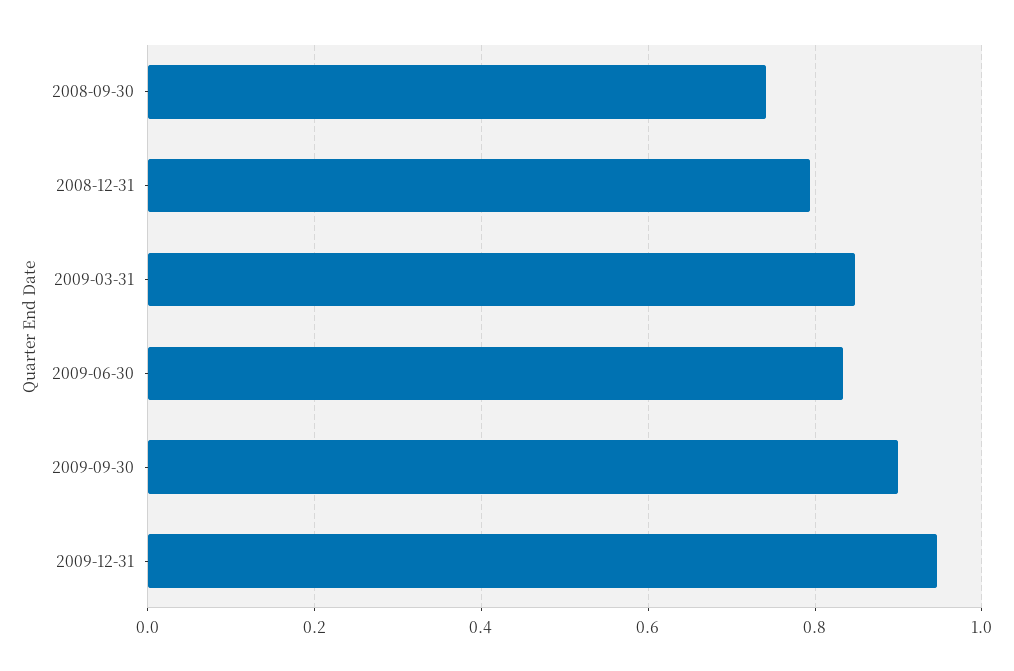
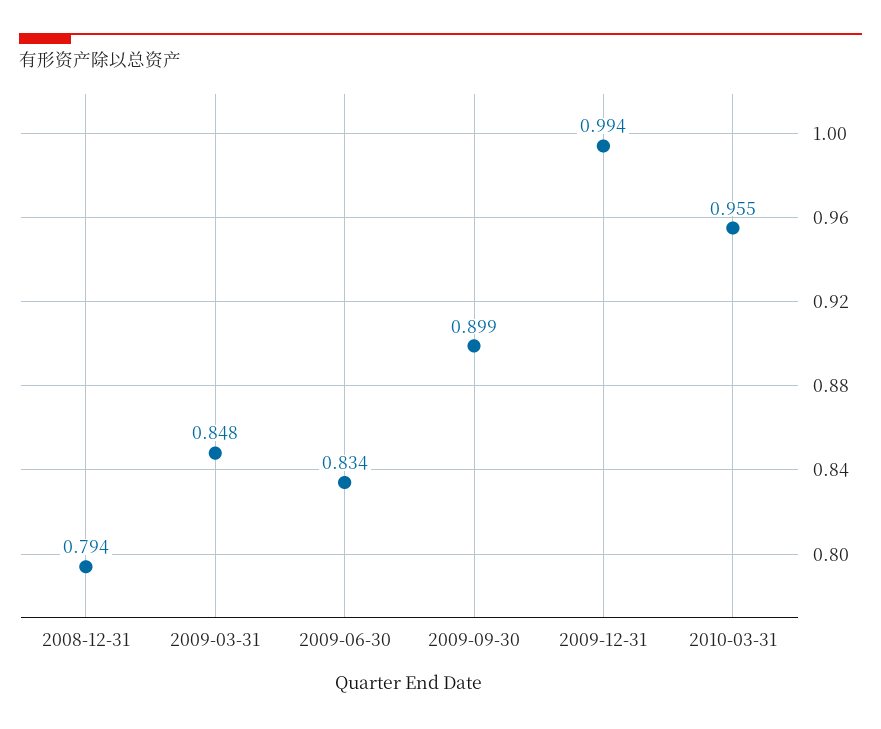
2008-09-30: 0.74 -> none
2009-12-31: 0.94 -> 0.994
2010-03-31: none -> 0.955

